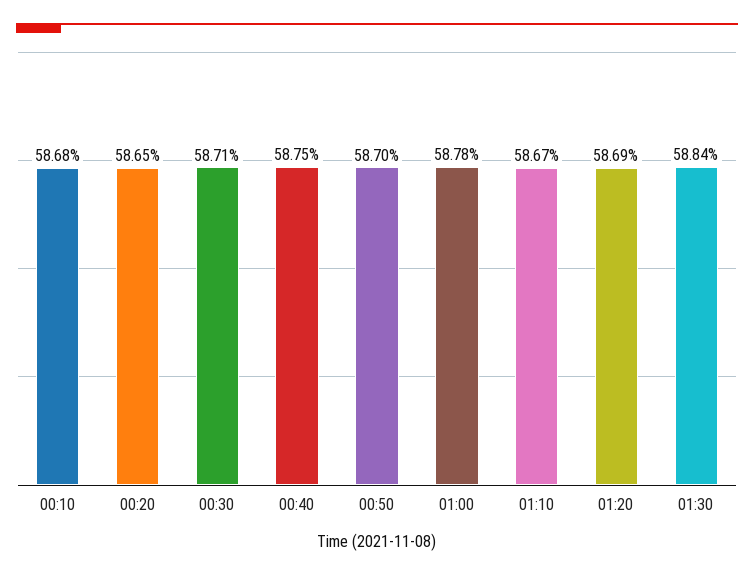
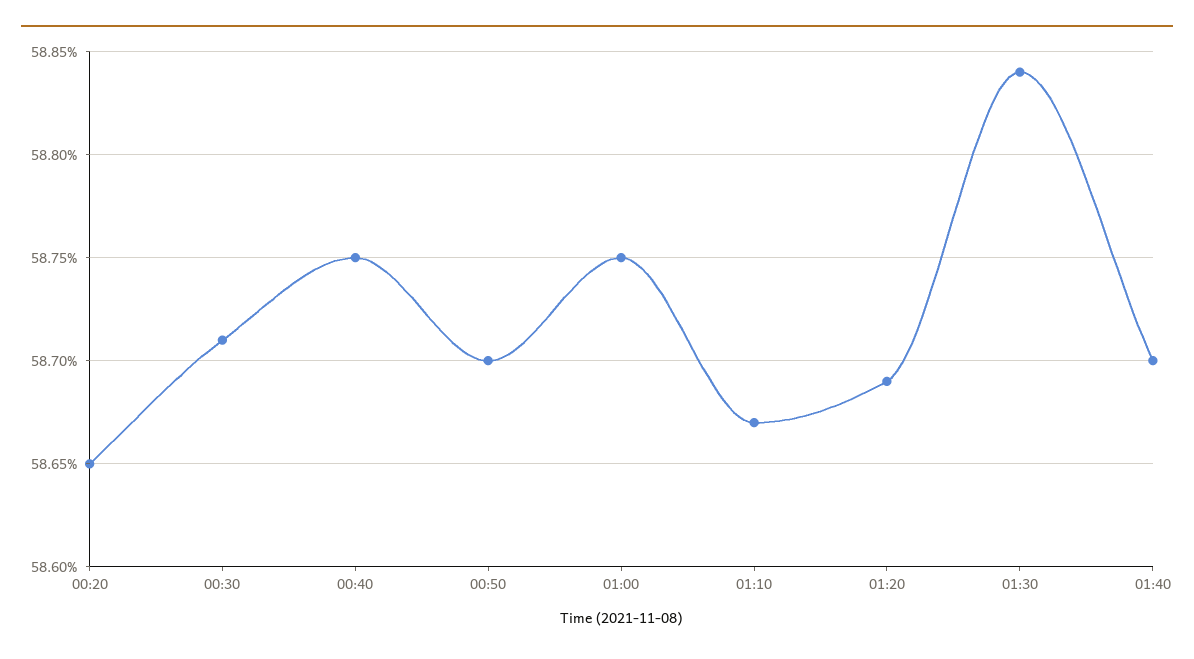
00:10: 58.68 -> none
01:00: 58.78 -> 58.75
01:40: none -> 58.7

